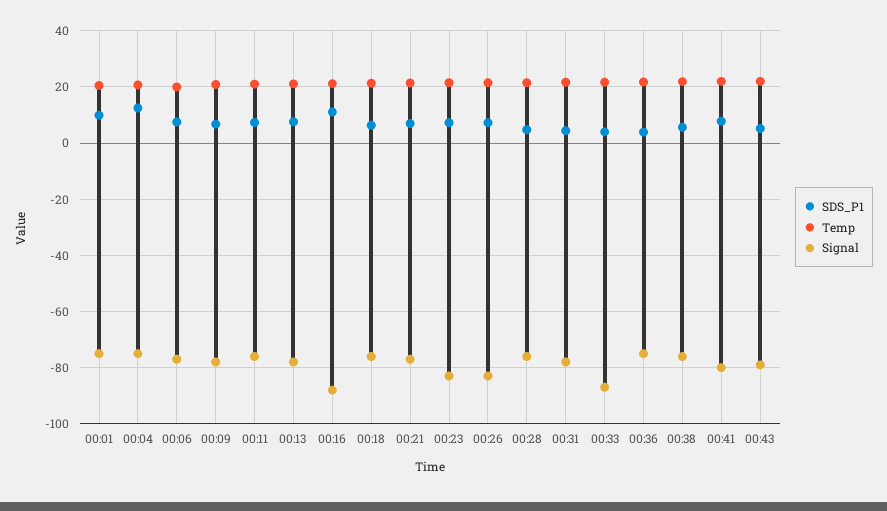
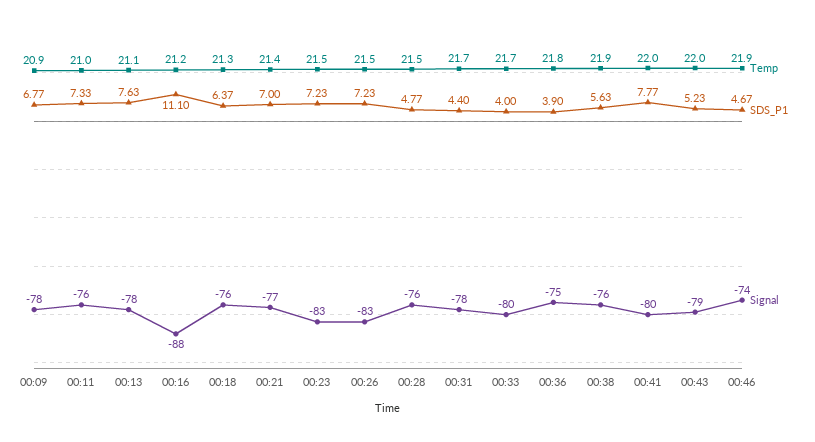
SDS_P1, 00:01: 10 -> none
Temp, 00:01: 20 -> none
Signal, 00:01: -75 -> none
SDS_P1, 00:04: 12.5 -> none
Temp, 00:04: 20 -> none
Signal, 00:04: -75 -> none
SDS_P1, 00:06: 7.5 -> none
Temp, 00:06: 20 -> none
Signal, 00:06: -77.5 -> none
Signal, 00:33: -87.5 -> -80
Temp, 00:46: none -> 21.9
SDS_P1, 00:46: none -> 4.67
Signal, 00:46: none -> -74

